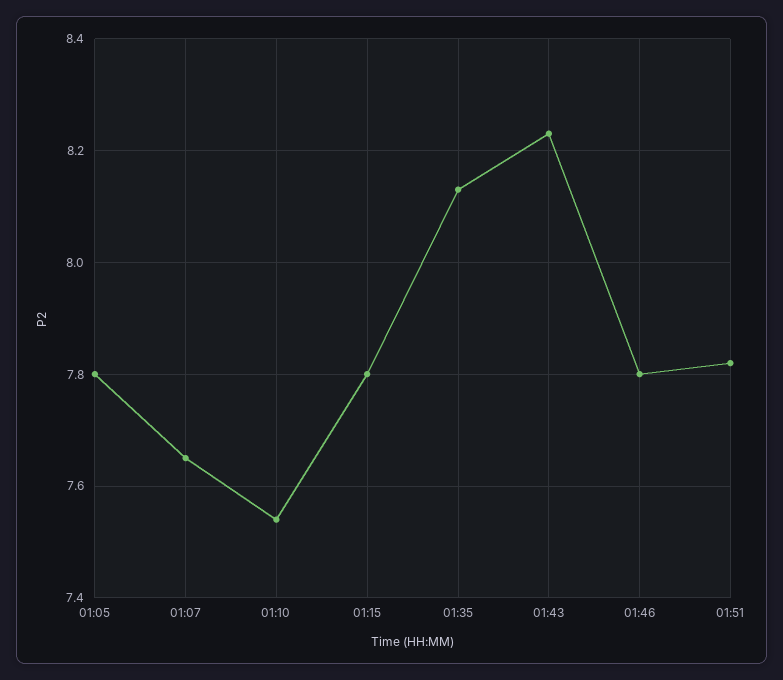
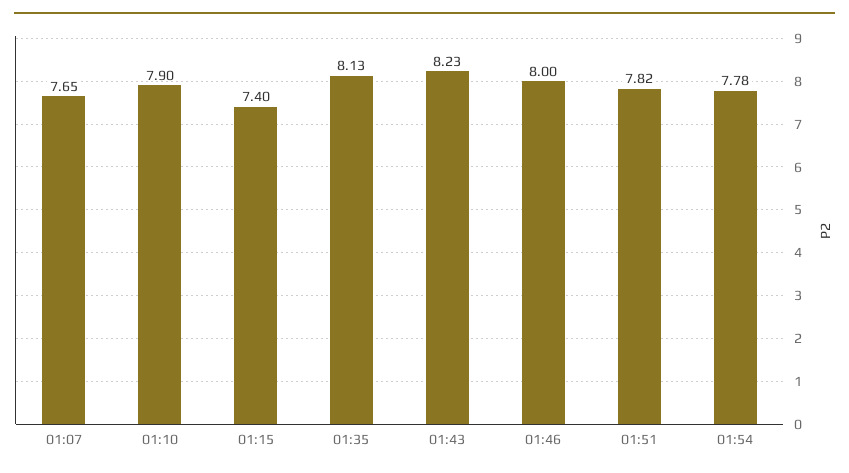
01:05: 7.8 -> none
01:10: 7.55 -> 7.9
01:15: 7.8 -> 7.4
01:46: 7.8 -> 8
01:54: none -> 7.78

